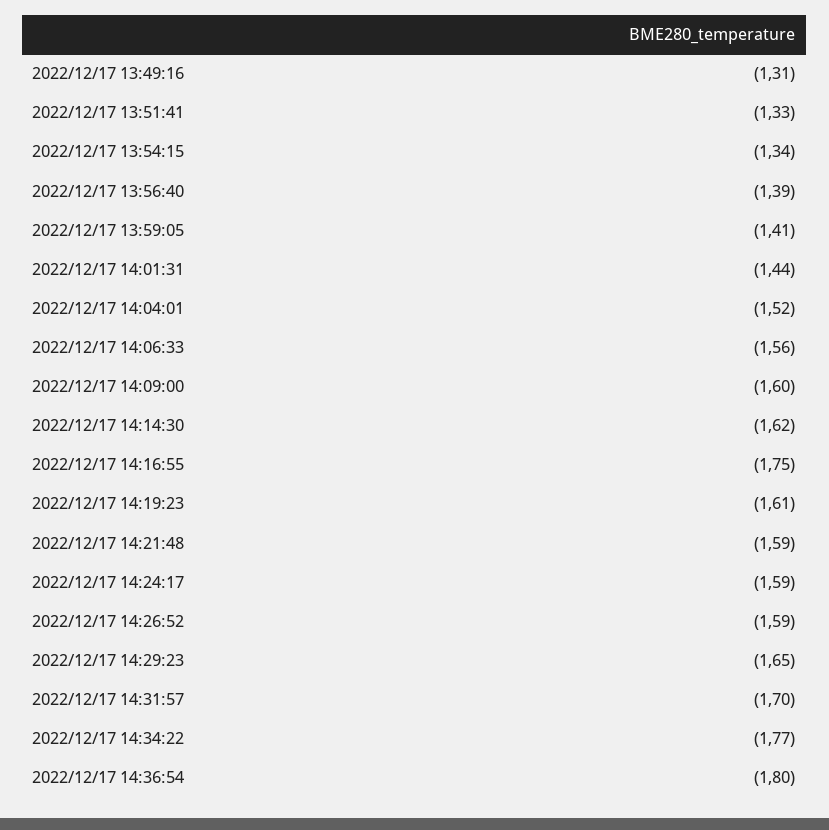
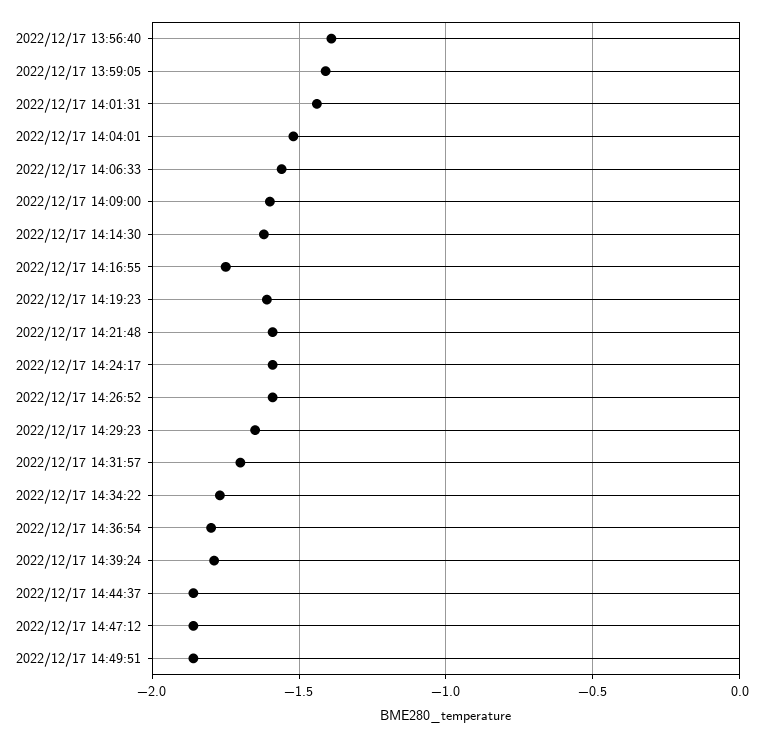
2022/12/17 13:49:16: -1.31 -> none
2022/12/17 13:51:41: -1.33 -> none
2022/12/17 13:54:15: -1.34 -> none
2022/12/17 14:39:24: none -> -1.8
2022/12/17 14:44:37: none -> -1.85
2022/12/17 14:47:12: none -> -1.85
2022/12/17 14:49:51: none -> -1.85

